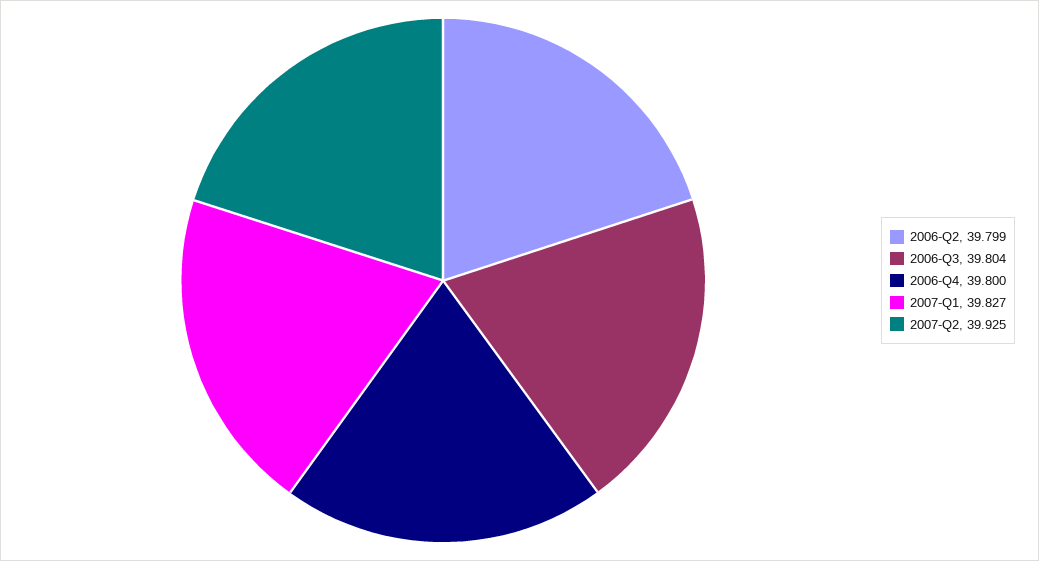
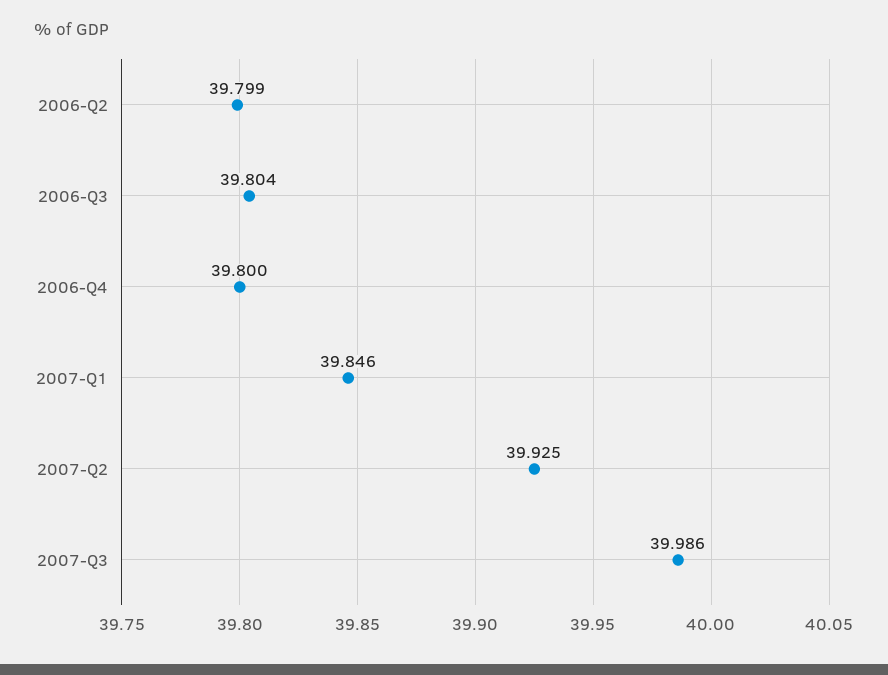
2007-Q1: 39.827 -> 39.846
2007-Q3: none -> 39.986

